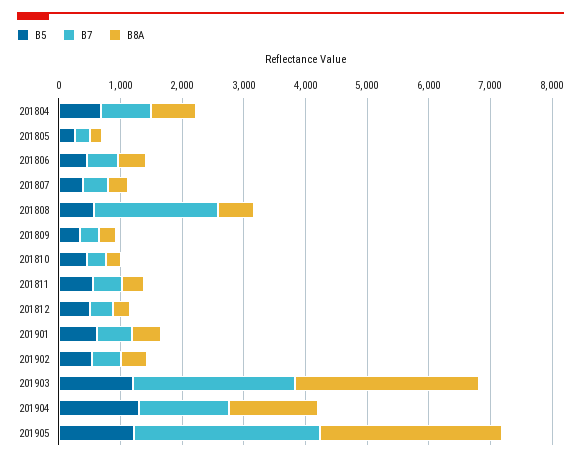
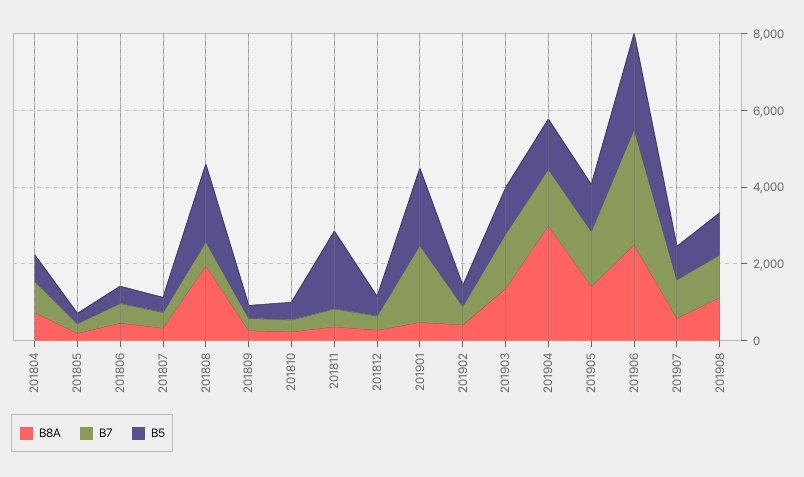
B5, 201808: 600 -> 2000
B7, 201808: 2000 -> 500
B8A, 201808: 600 -> 2000
B5, 201811: 600 -> 2000
B5, 201901: 600 -> 2000
B7, 201901: 600 -> 2000
B7, 201903: 2600 -> 1500
B8A, 201903: 3000 -> 1500
B8A, 201904: 1400 -> 3000
B7, 201905: 3000 -> 1500
B8A, 201905: 3000 -> 1500
B8A, 201906: none -> 2500
B7, 201906: none -> 3000
B5, 201906: none -> 2500
B8A, 201907: none -> 500
B7, 201907: none -> 1000
B5, 201907: none -> 1000
B8A, 201908: none -> 1000
B7, 201908: none -> 1000
B5, 201908: none -> 1000

